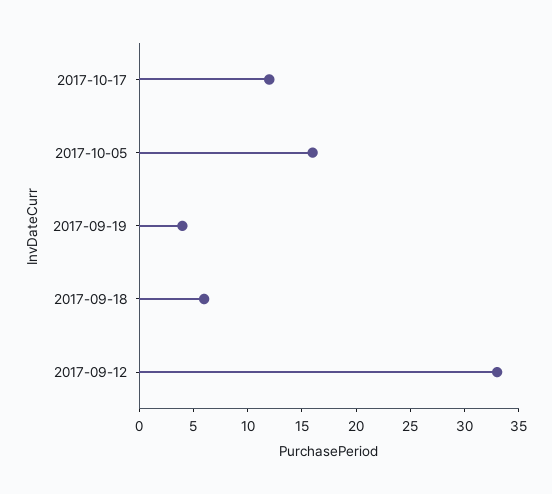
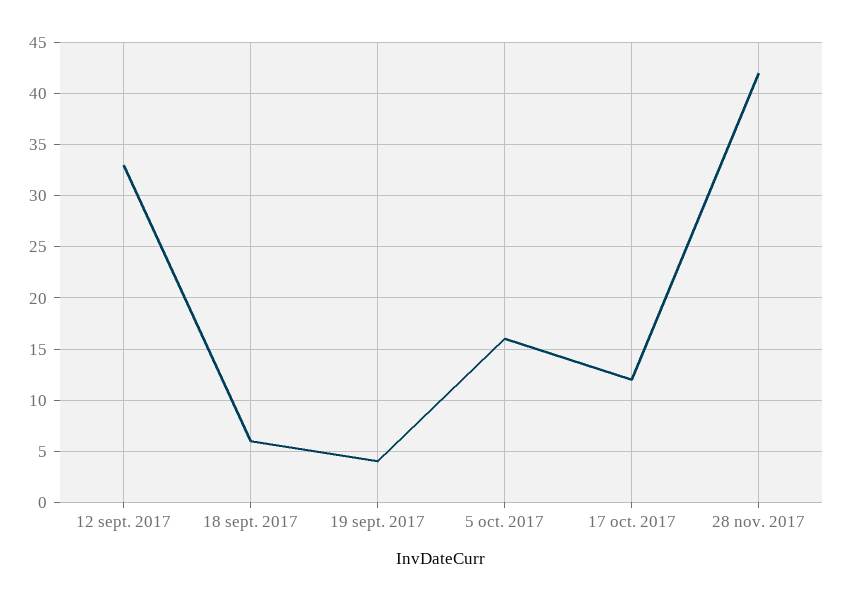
28 nov. 2017: none -> 42

